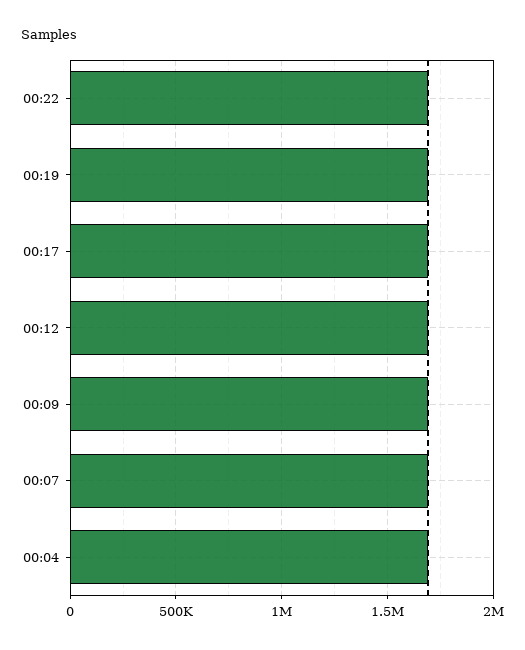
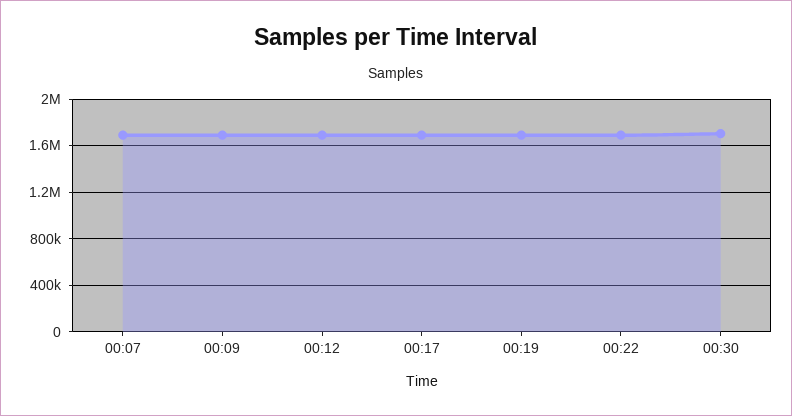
00:04: 1700000 -> none
00:30: none -> 1700000

